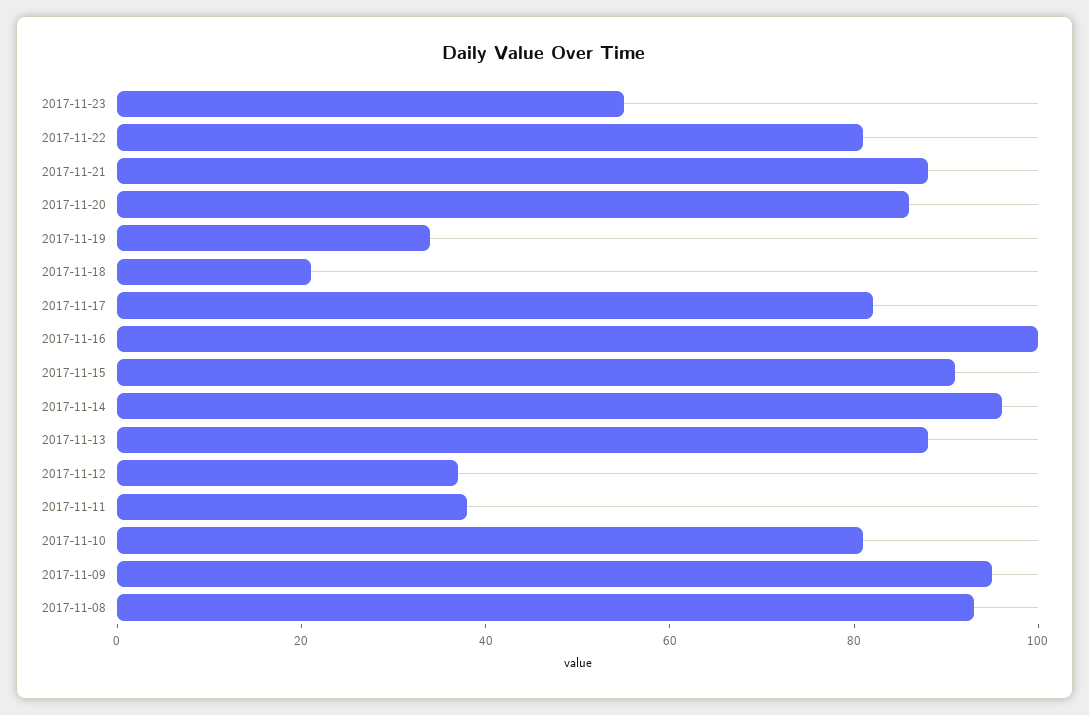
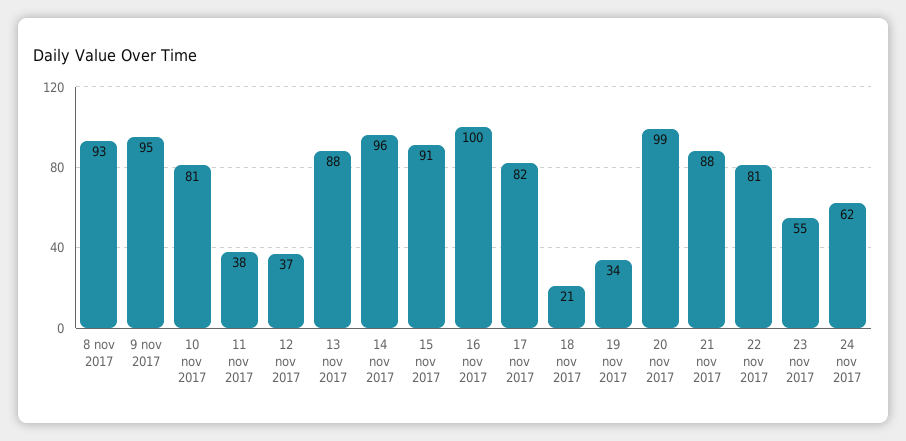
2017-11-20: 85 -> 99
24 nov 2017: none -> 62

